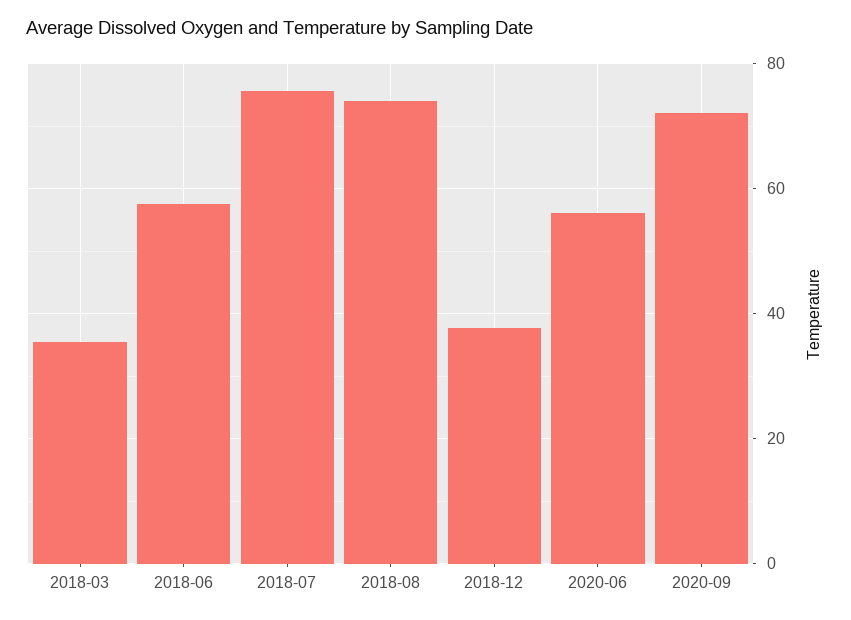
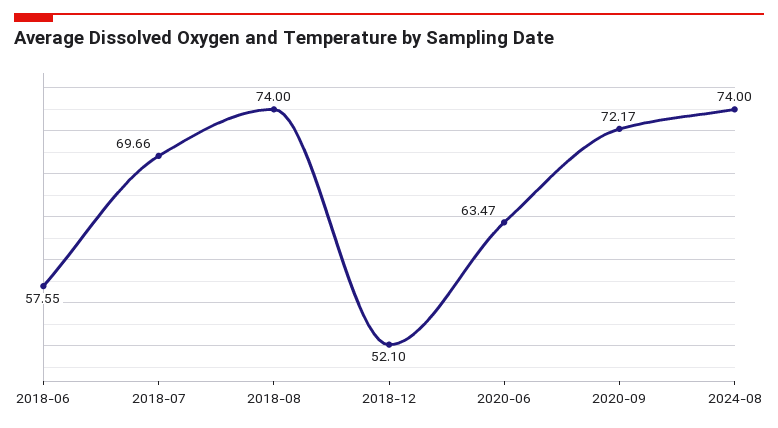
2018-03: 36 -> none
2018-07: 76 -> 69.66
2018-12: 38 -> 52.1
2020-06: 56 -> 63.47
2024-08: none -> 74

